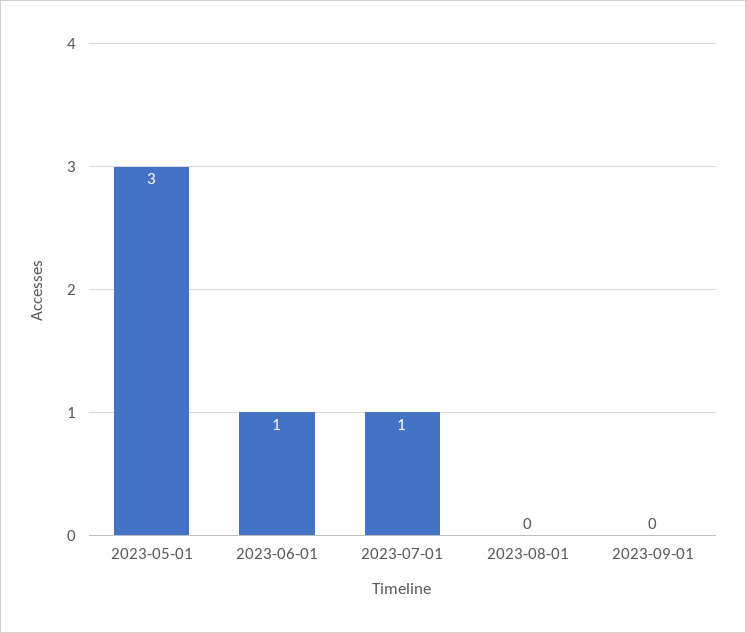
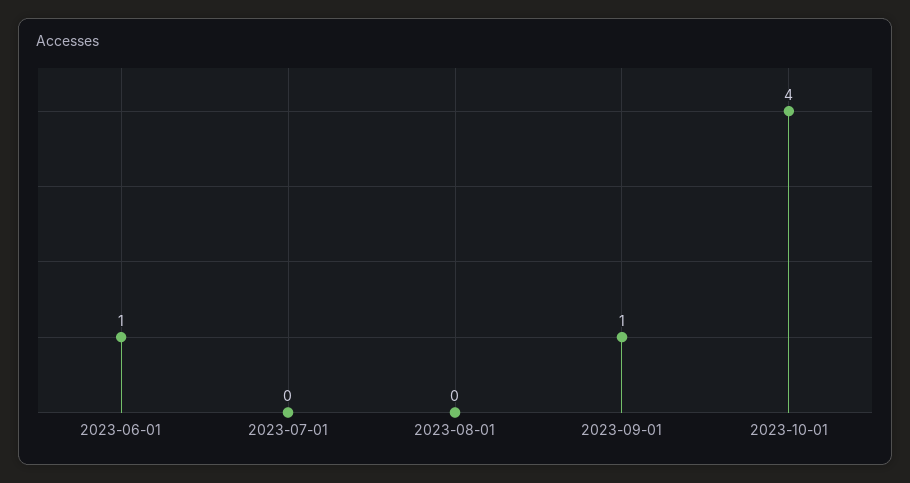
2023-05-01: 3 -> none
2023-07-01: 1 -> 0
2023-09-01: 0 -> 1
2023-10-01: none -> 4

